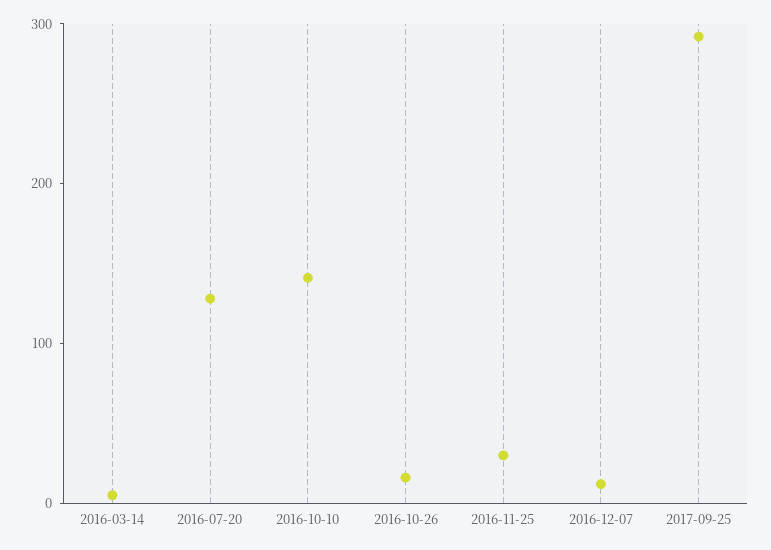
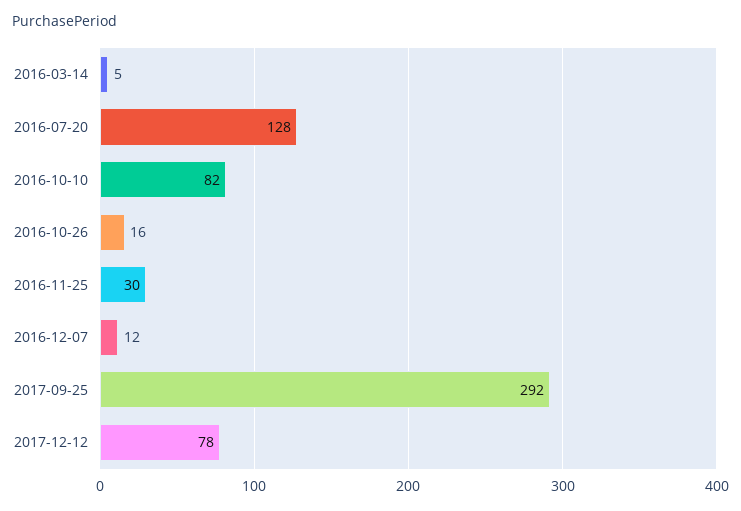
2016-10-10: 140 -> 82
2017-12-12: none -> 78

